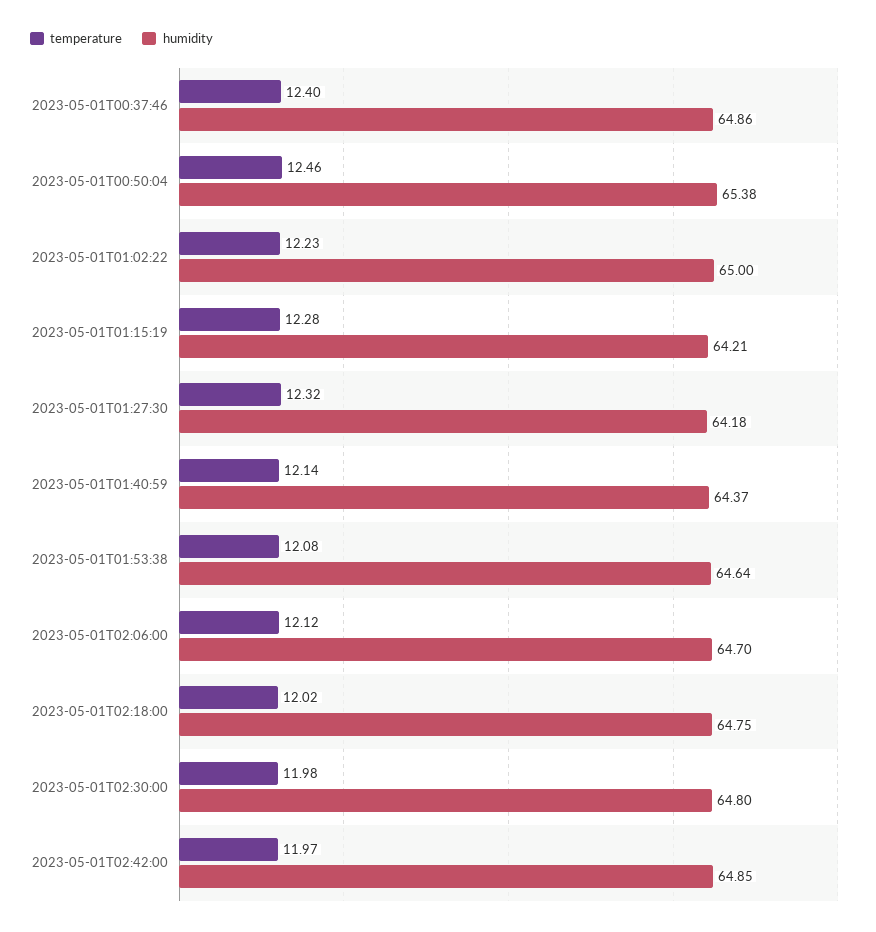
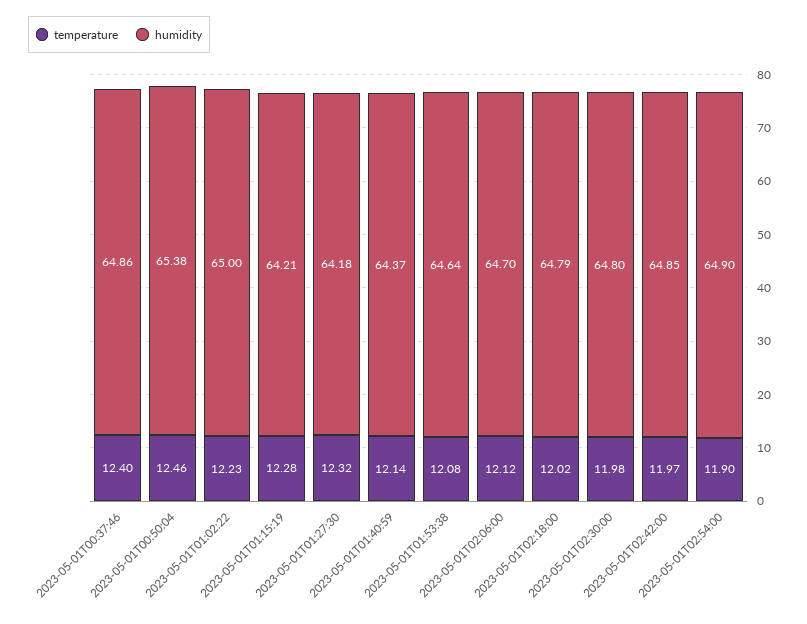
humidity, 2023-05-01T02:18:00: 64.75 -> 64.79
temperature, 2023-05-01T02:54:00: none -> 11.9
humidity, 2023-05-01T02:54:00: none -> 64.9

